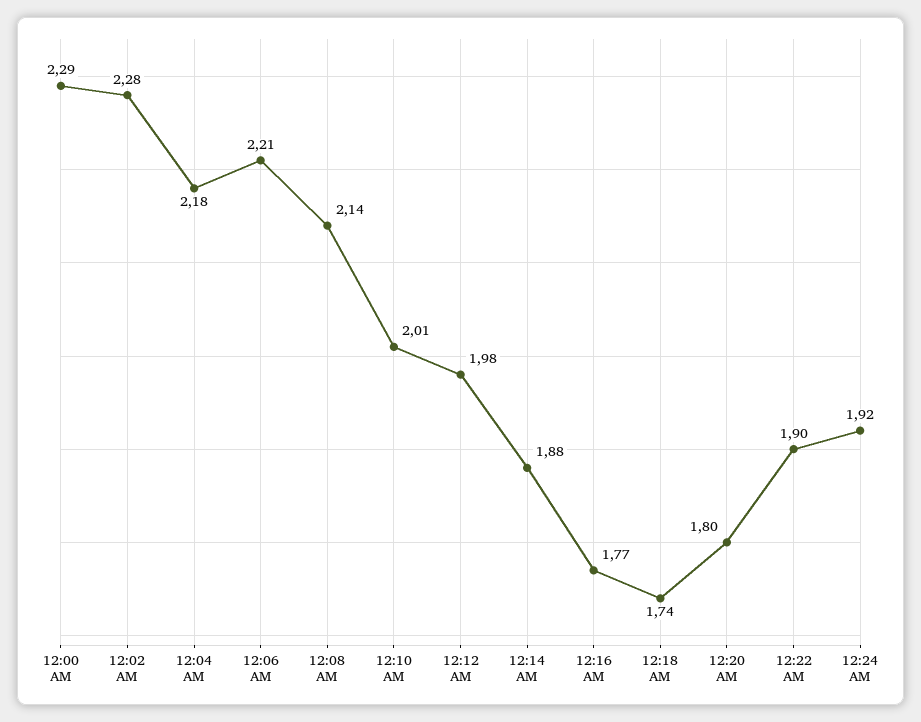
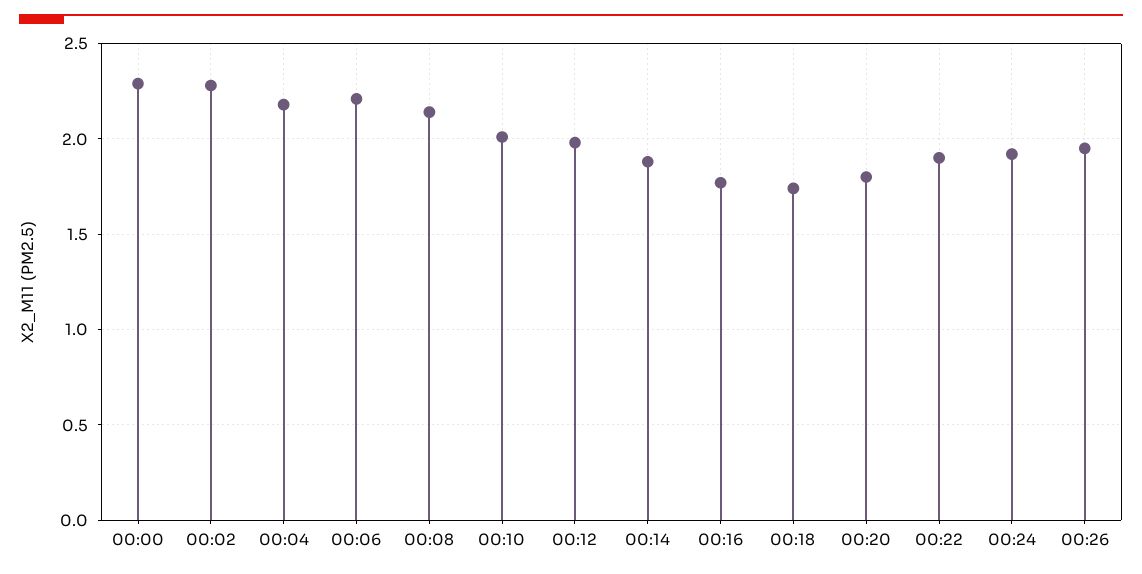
00:26: none -> 1.95

